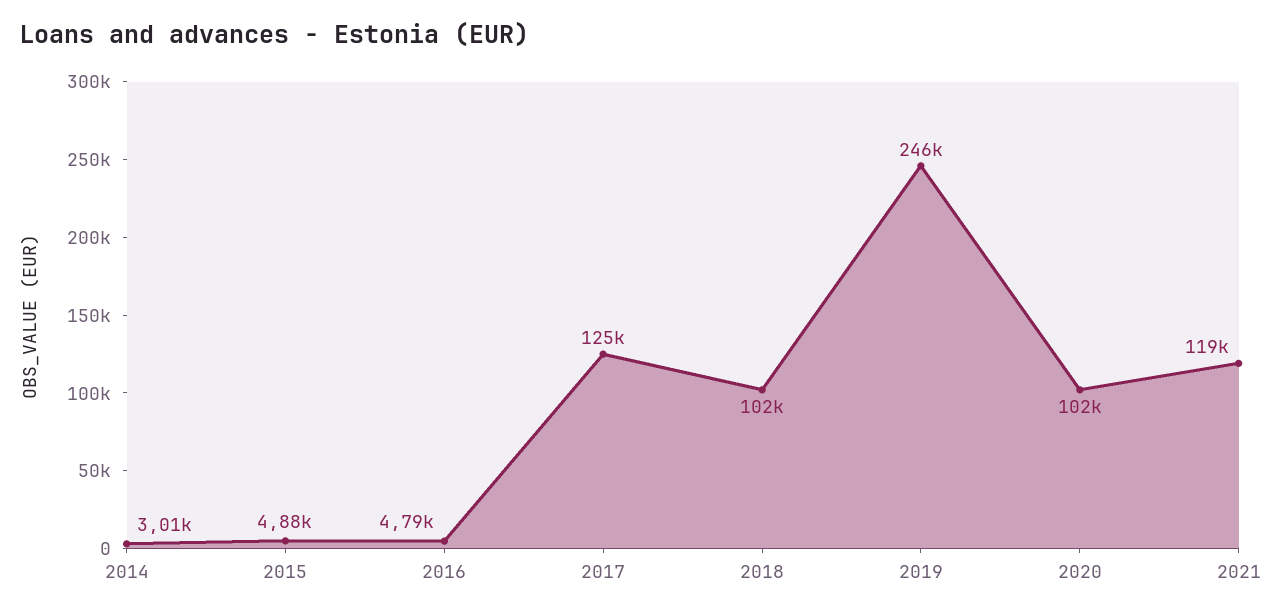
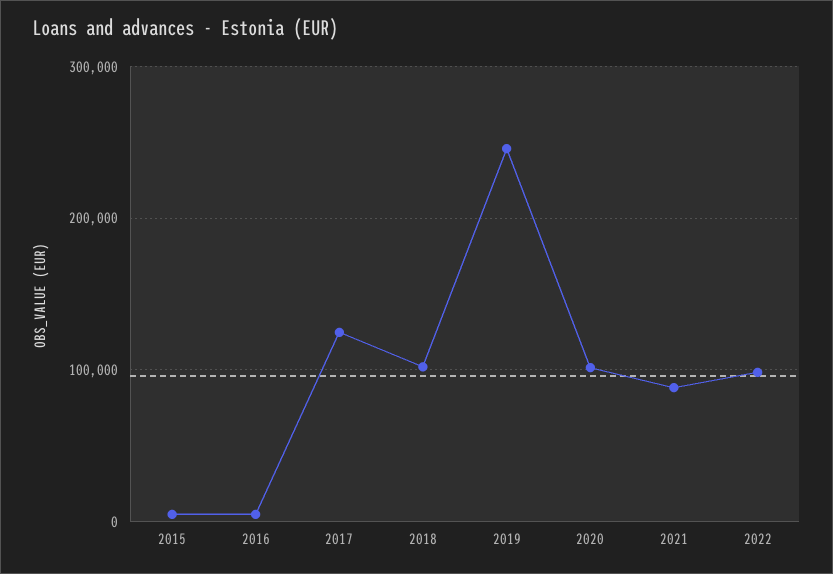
2014: 3010 -> none
2021: 119000 -> 90000
2022: none -> 100000

